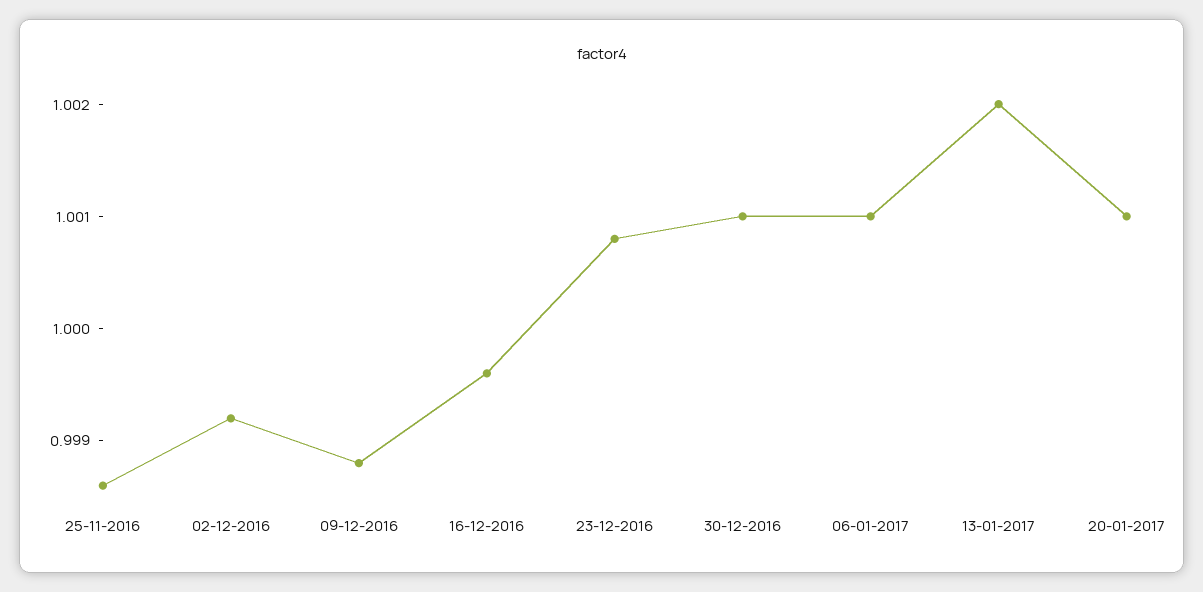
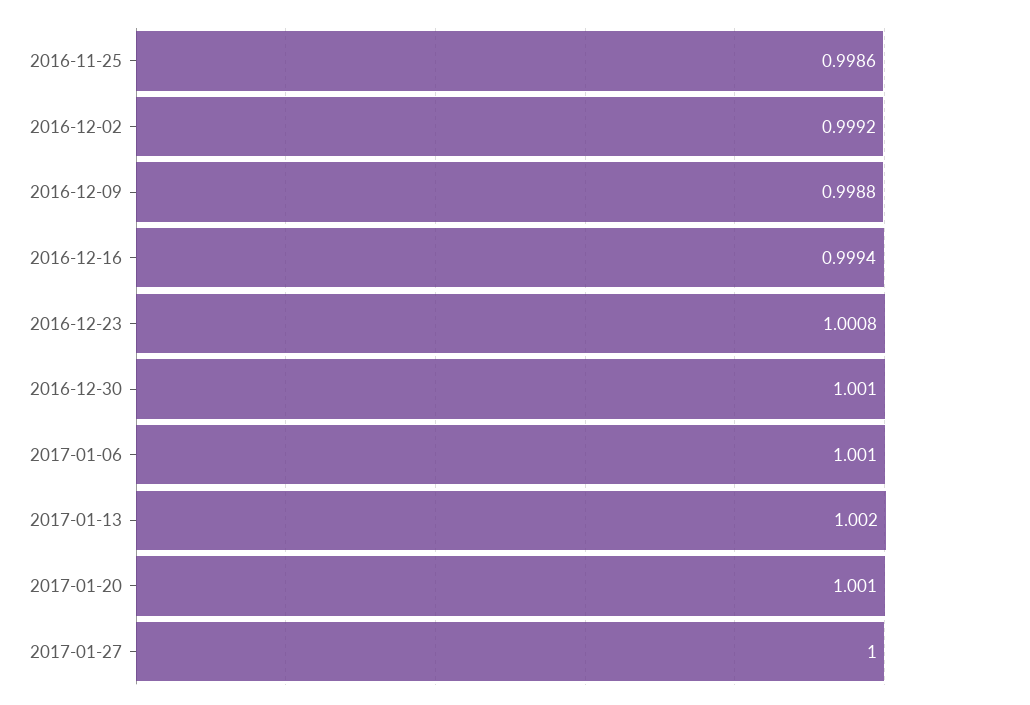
16-12-2016: 0.9996 -> 0.9994
2017-01-27: none -> 1

